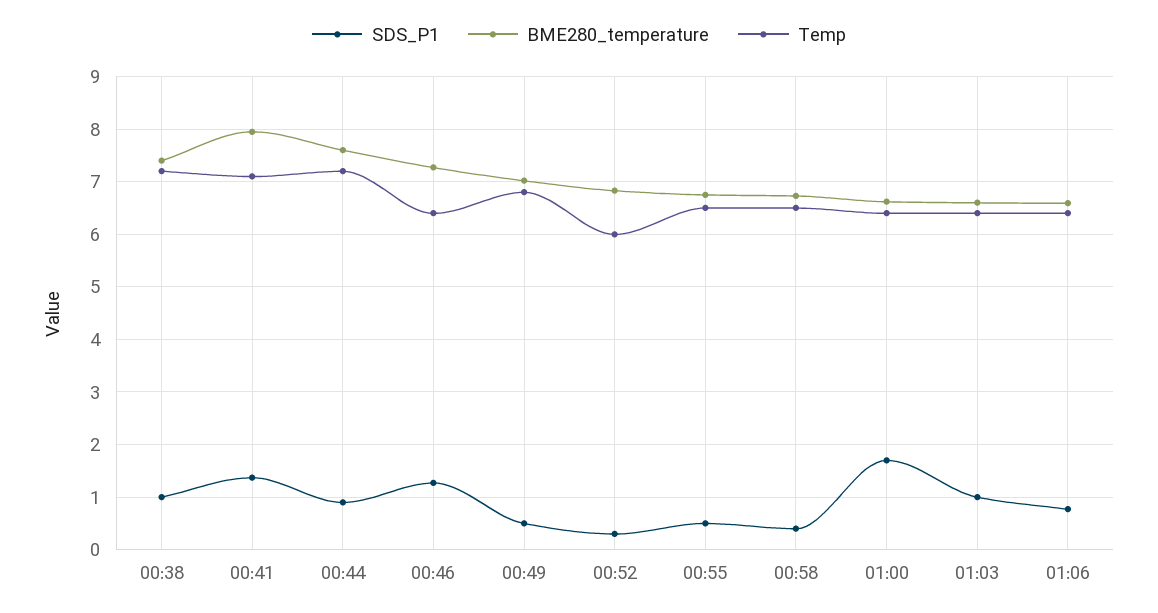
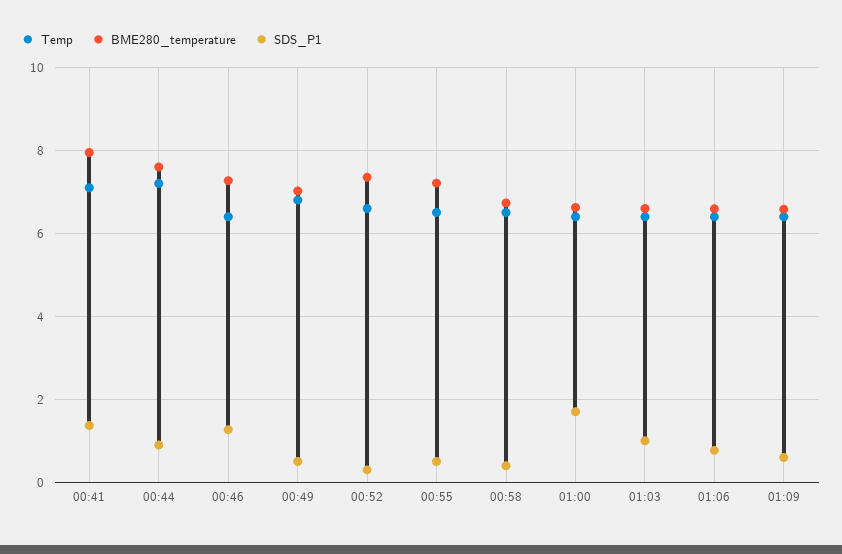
SDS_P1, 00:38: 1 -> none
BME280_temperature, 00:38: 7.4 -> none
Temp, 00:38: 7.2 -> none
BME280_temperature, 00:52: 6.8 -> 7.4
Temp, 00:52: 6 -> 6.6
BME280_temperature, 00:55: 6.8 -> 7.2
Temp, 01:09: none -> 6.4
BME280_temperature, 01:09: none -> 6.6
SDS_P1, 01:09: none -> 0.6

